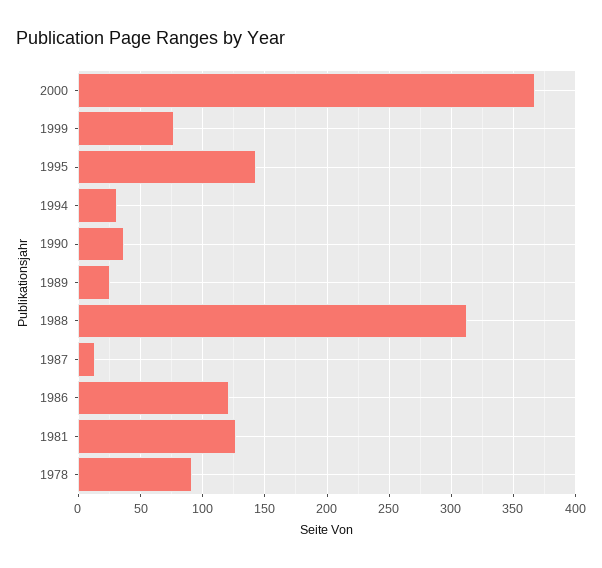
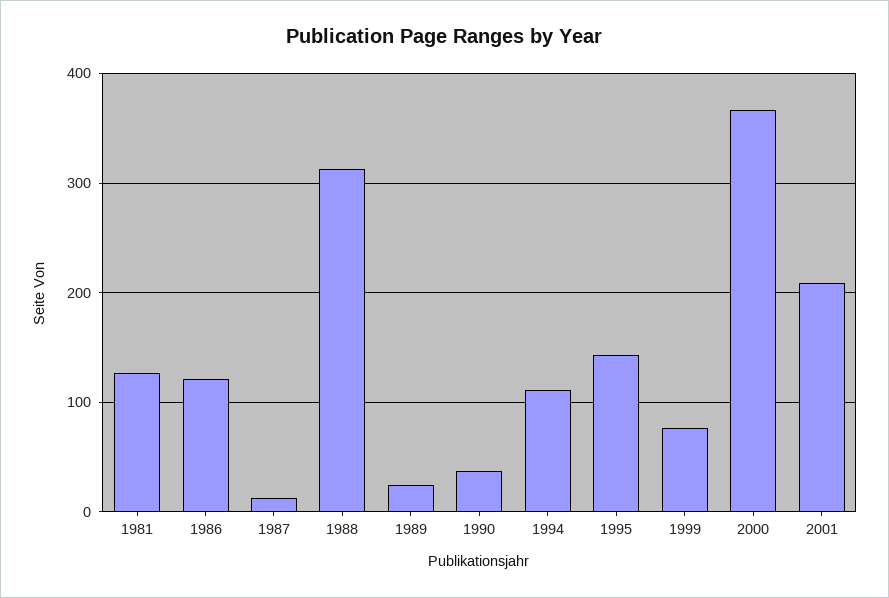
1994: 30 -> 110
1978: 90 -> none
2001: none -> 210

